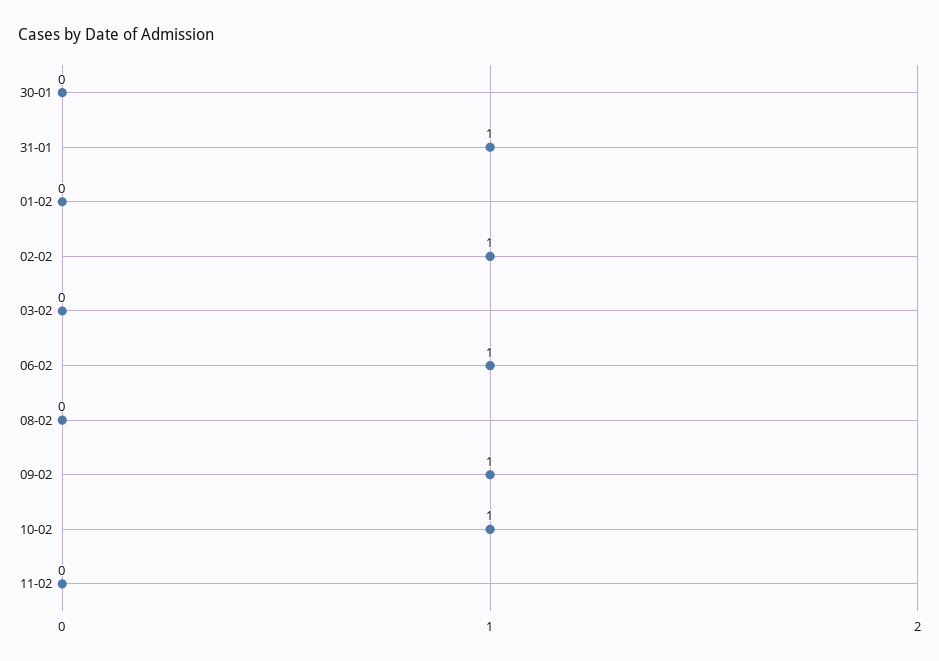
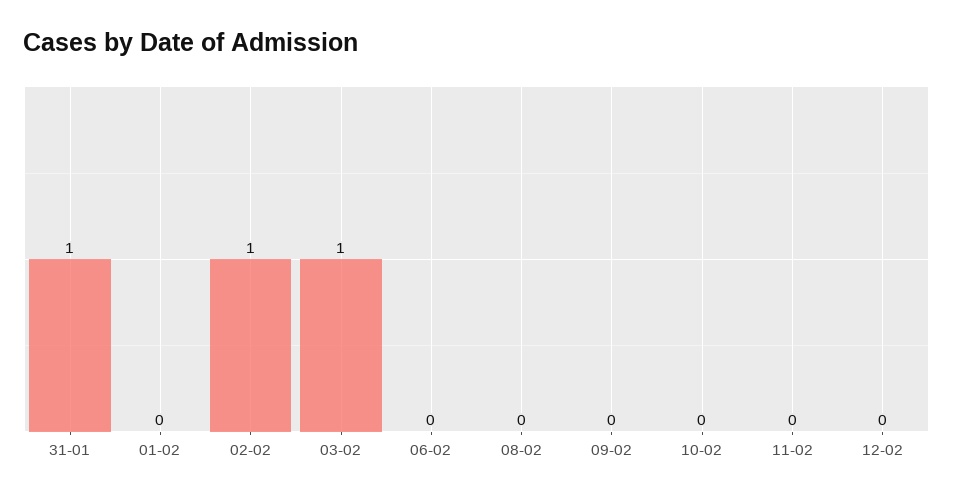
30-01: 0 -> none
03-02: 0 -> 1
06-02: 1 -> 0
09-02: 1 -> 0
10-02: 1 -> 0
12-02: none -> 0

